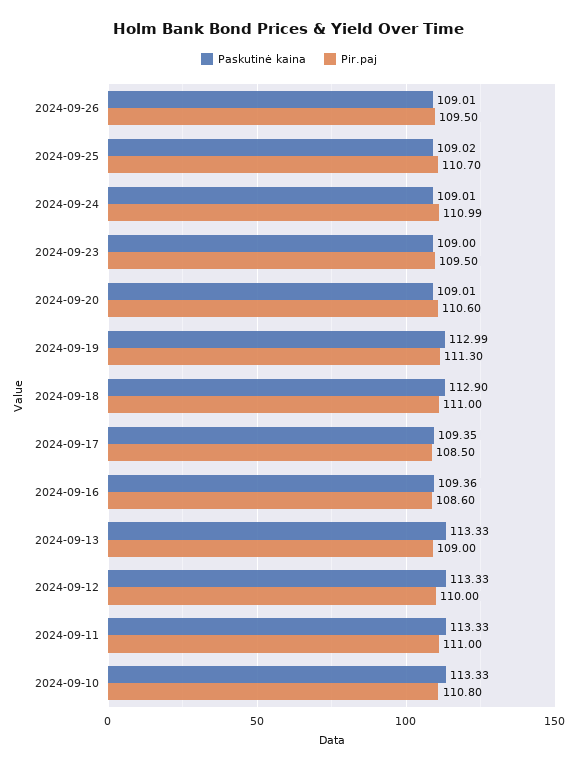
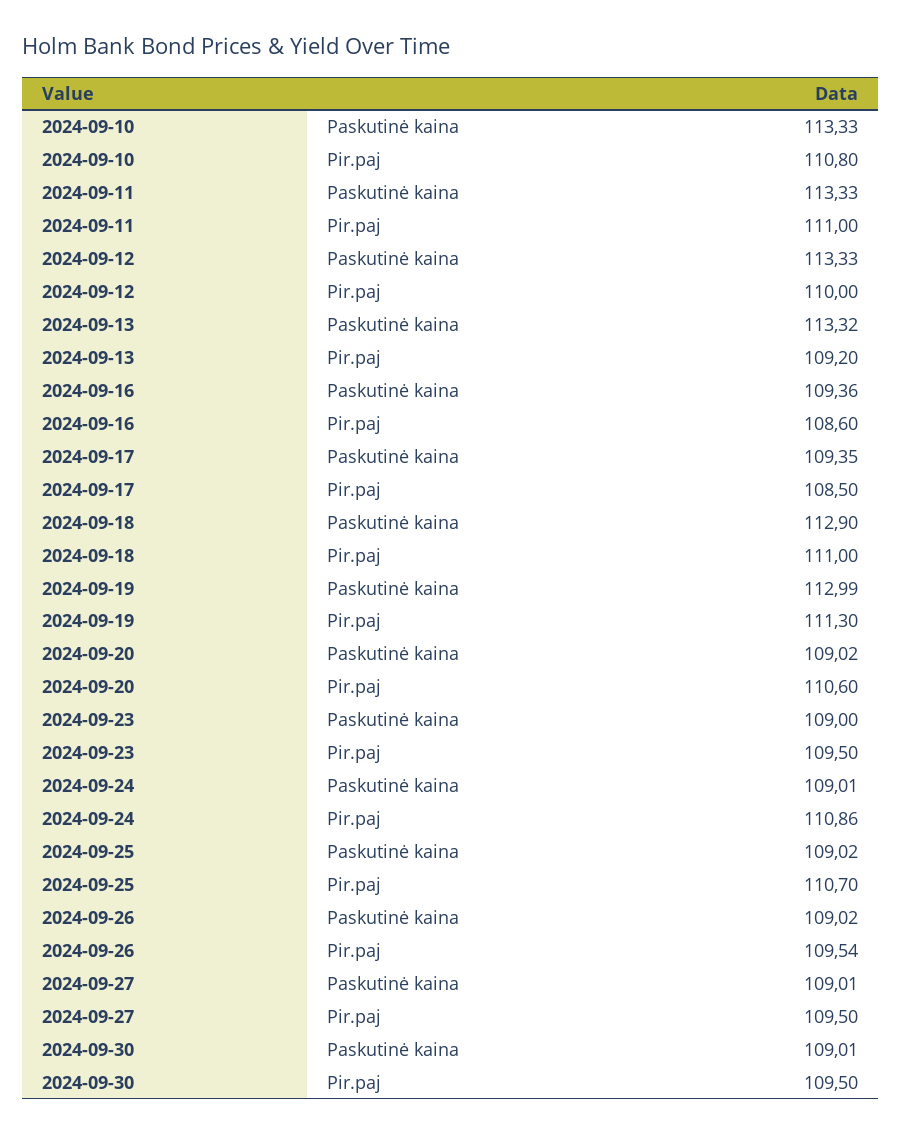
Paskutinė kaina, 2024-09-26: 109.01 -> 109.02
Pir.paj, 2024-09-26: 109.5 -> 109.54
Pir.paj, 2024-09-24: 110.99 -> 110.86
Paskutinė kaina, 2024-09-20: 109.01 -> 109.02
Paskutinė kaina, 2024-09-13: 113.33 -> 113.32
Pir.paj, 2024-09-13: 109 -> 109.2
Paskutinė kaina, 2024-09-27: none -> 109.01
Pir.paj, 2024-09-27: none -> 109.5
Paskutinė kaina, 2024-09-30: none -> 109.01
Pir.paj, 2024-09-30: none -> 109.5

